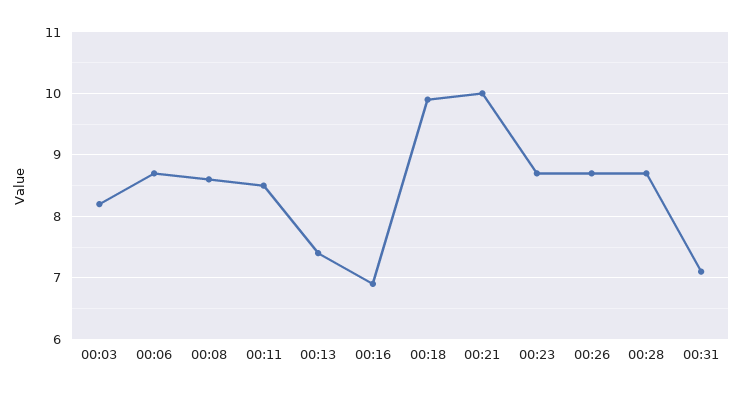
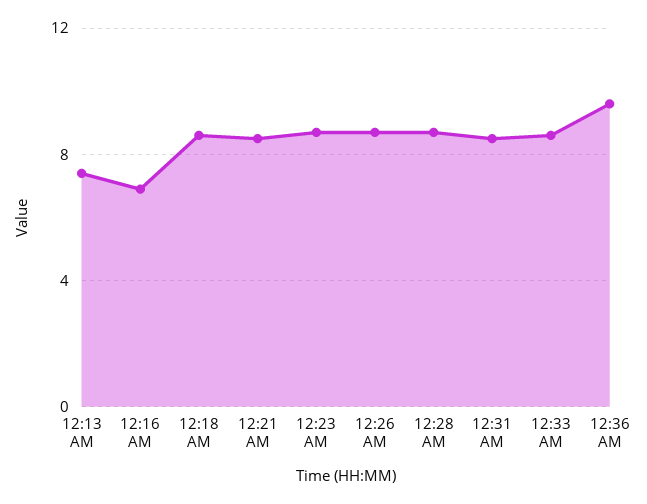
00:03: 8.2 -> none
00:06: 8.7 -> none
00:08: 8.6 -> none
00:11: 8.5 -> none
00:18: 9.9 -> 8.5
00:21: 10 -> 8.5
00:31: 7.1 -> 8.5
12:33 AM: none -> 8.5
12:36 AM: none -> 9.5

